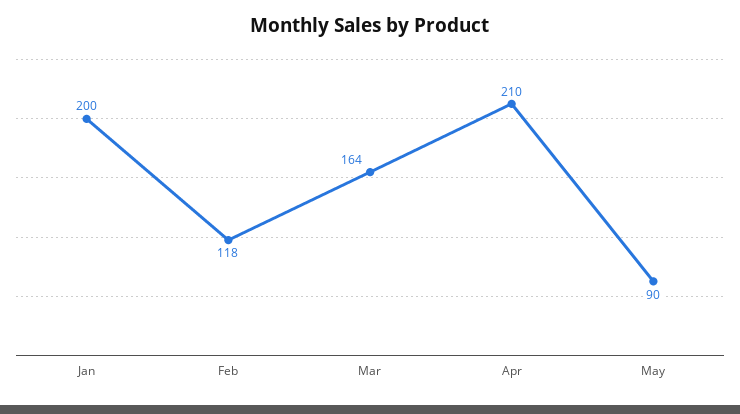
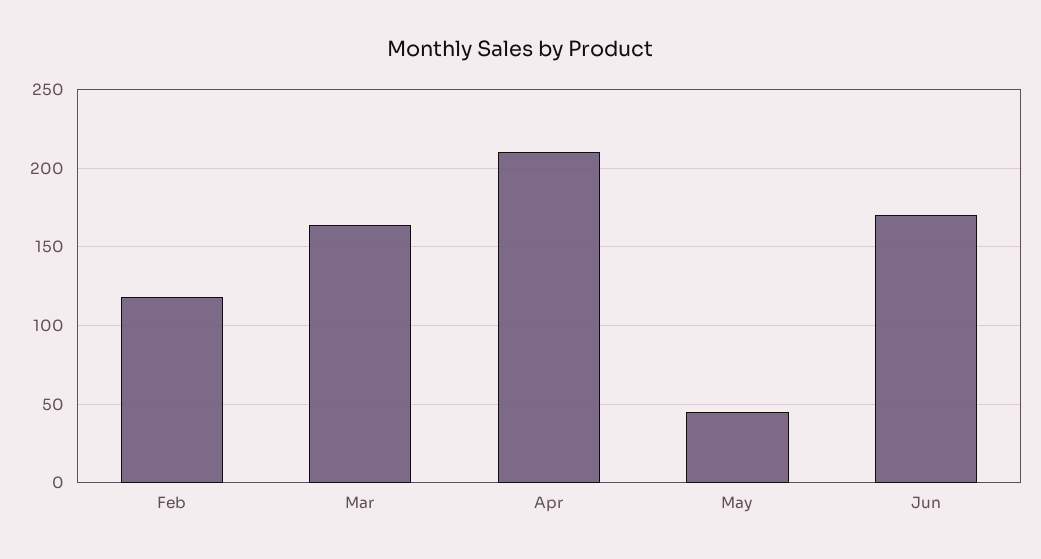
Jan: 200 -> none
May: 90 -> 45
Jun: none -> 170

